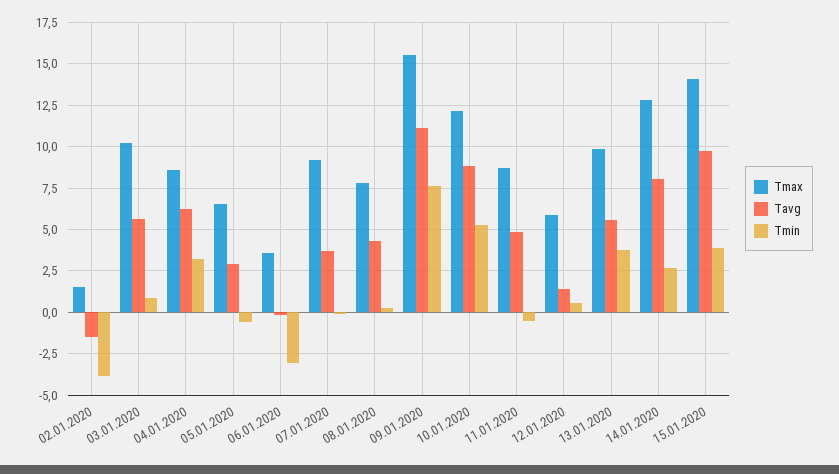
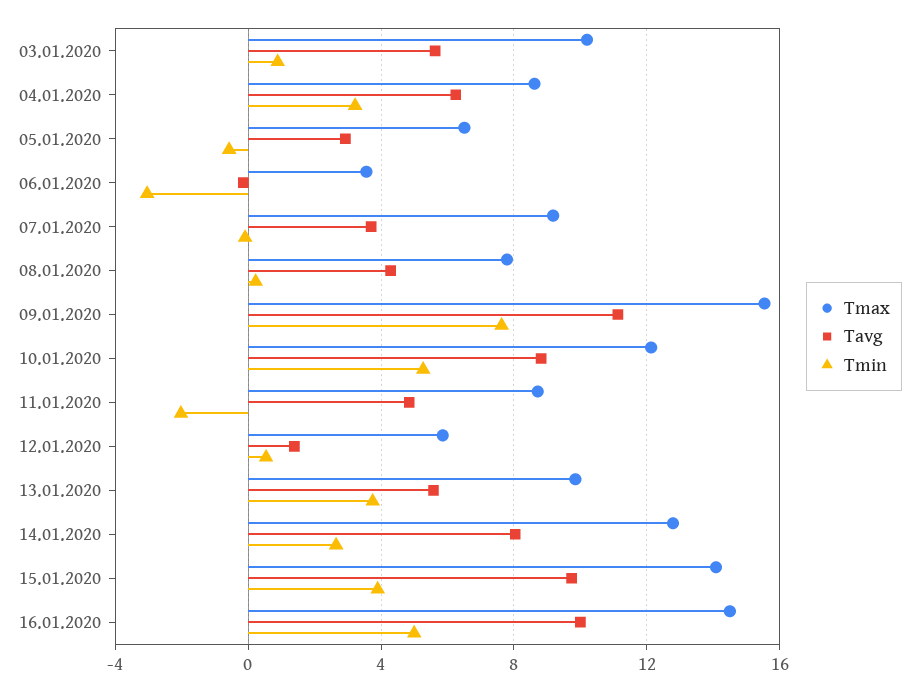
Tmax, 02.01.2020: 1.5 -> none
Tavg, 02.01.2020: -1.5 -> none
Tmin, 02.01.2020: -4 -> none
Tmin, 11.01.2020: -0.5 -> -2
Tmax, 16.01.2020: none -> 14.5
Tavg, 16.01.2020: none -> 10
Tmin, 16.01.2020: none -> 5

